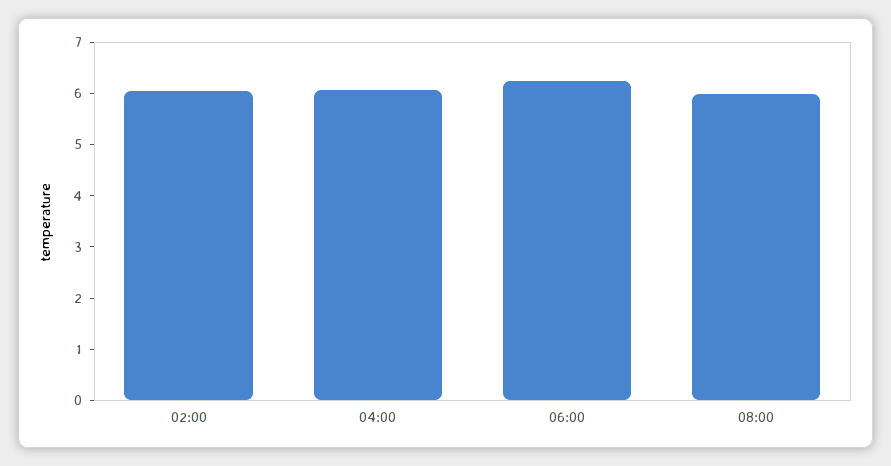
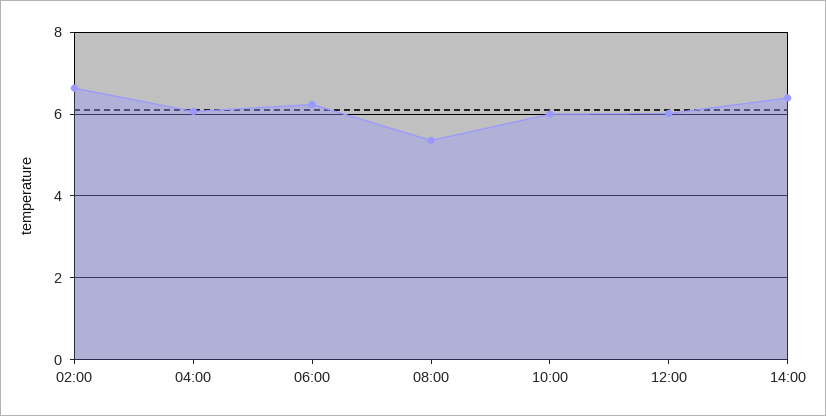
02:00: 6 -> 6.6
08:00: 6 -> 5.4
10:00: none -> 6
12:00: none -> 6
14:00: none -> 6.4

